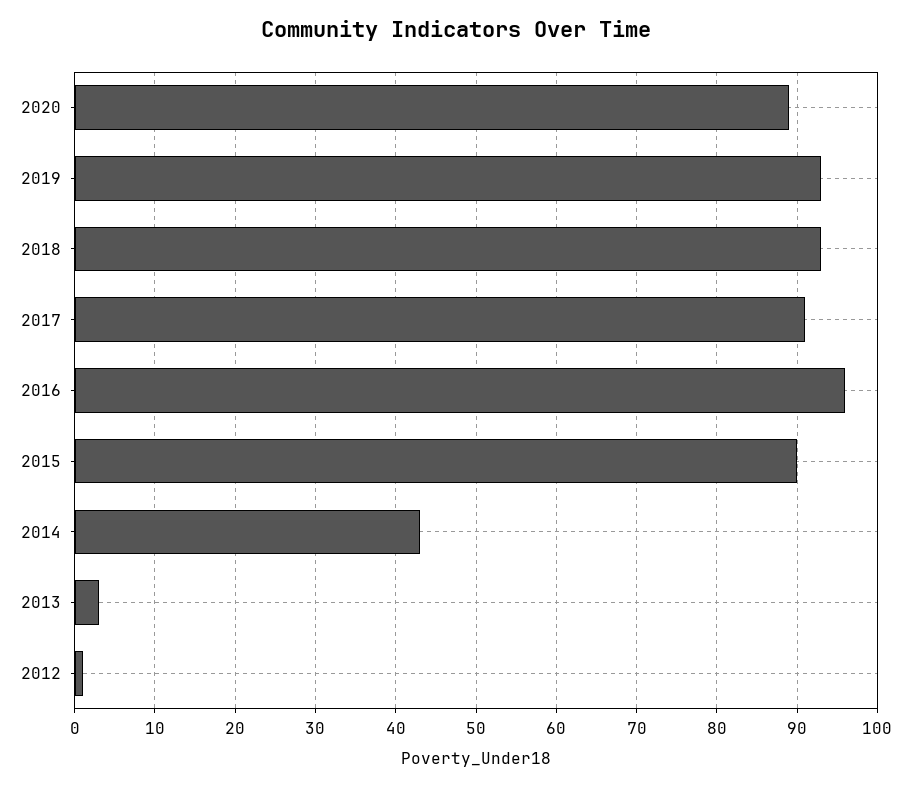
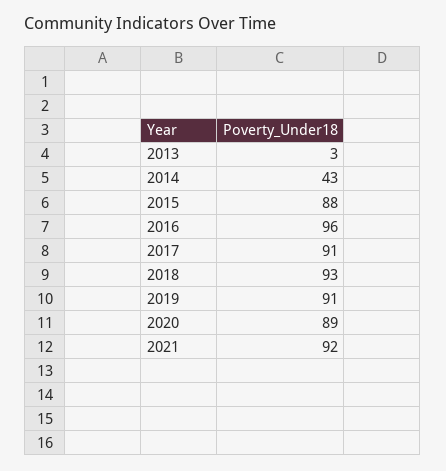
2019: 93 -> 91
2015: 90 -> 88
2012: 1 -> none
2021: none -> 92

